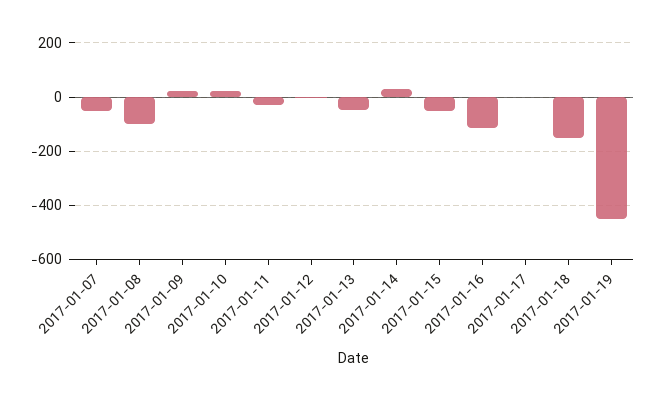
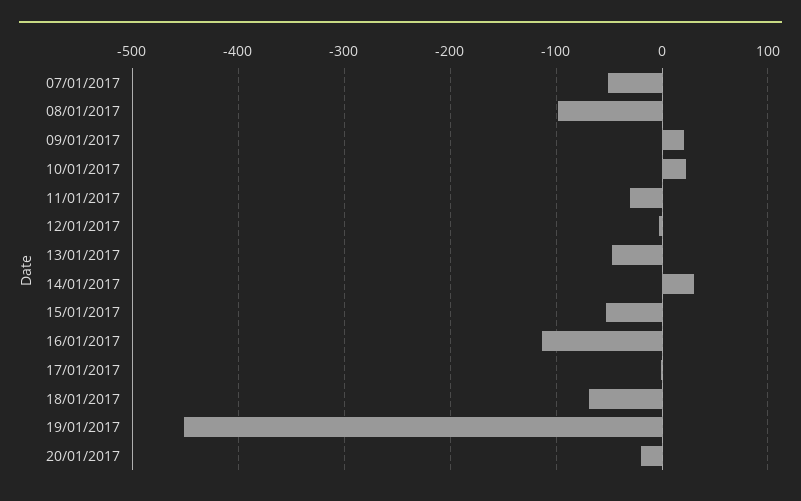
2017-01-18: -150 -> -70
20/01/2017: none -> -20

